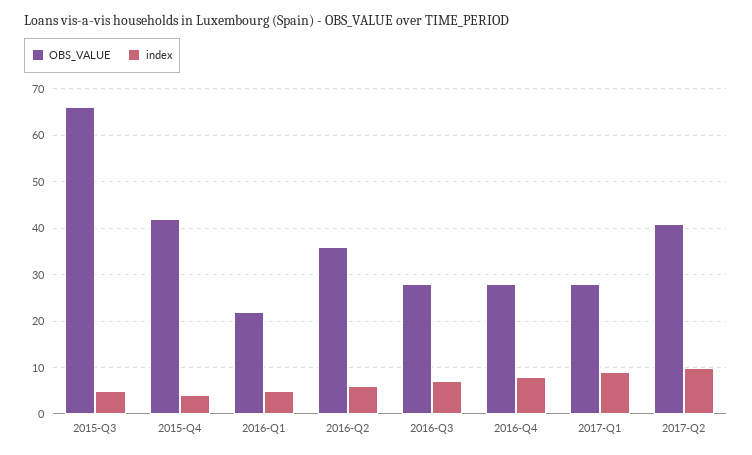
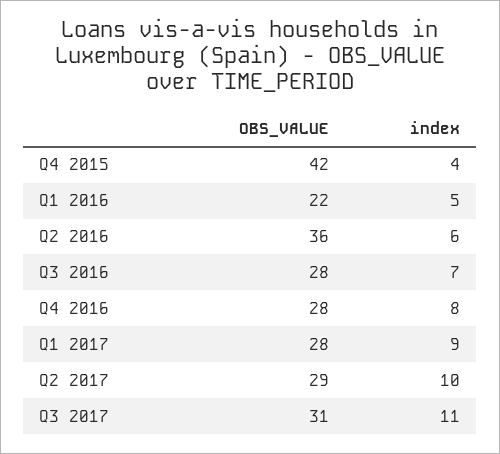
OBS_VALUE, 2015-Q3: 65 -> none
index, 2015-Q3: 5 -> none
OBS_VALUE, 2017-Q2: 40 -> 29
OBS_VALUE, Q3 2017: none -> 31
index, Q3 2017: none -> 11

